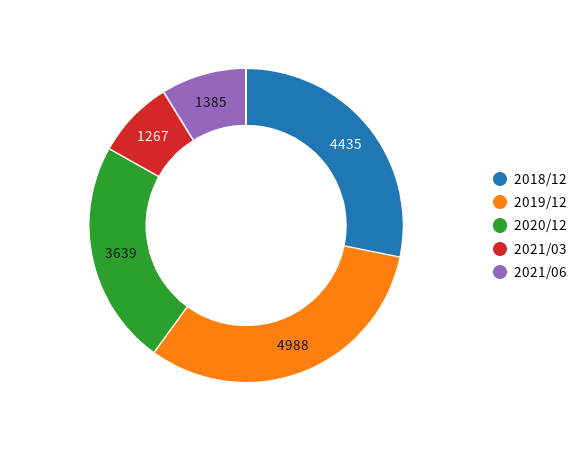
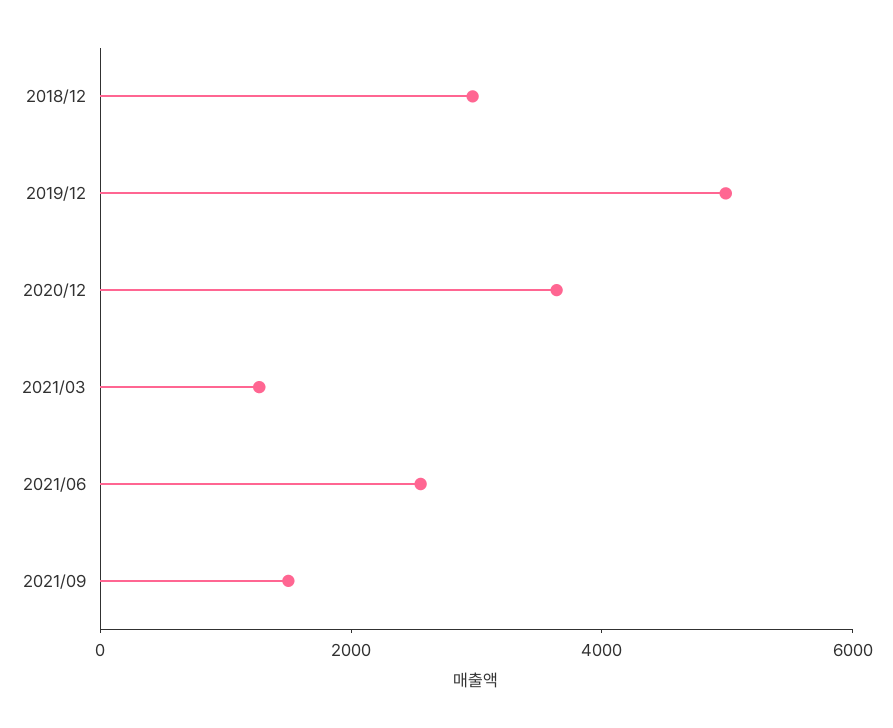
2018/12: 4435 -> 3000
2021/06: 1385 -> 2500
2021/09: none -> 1500

